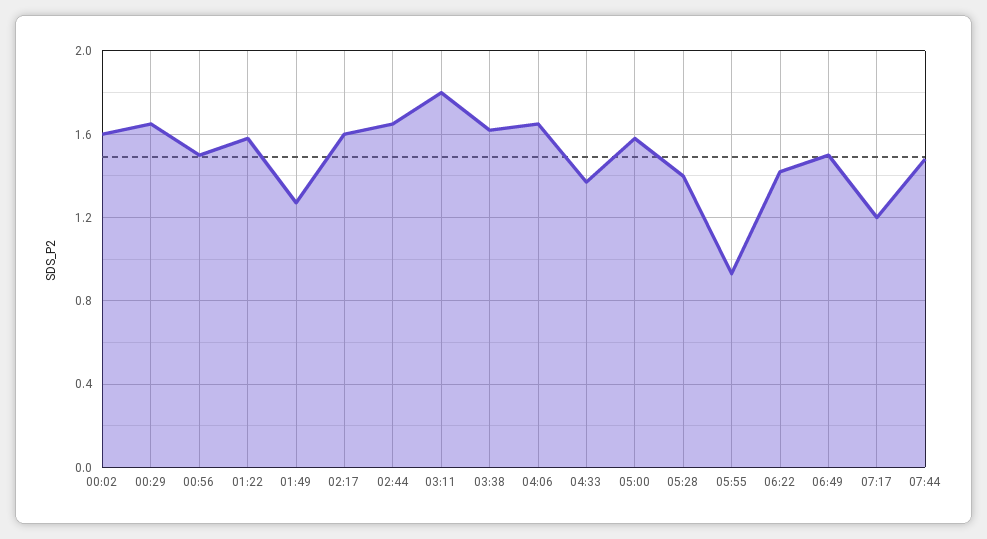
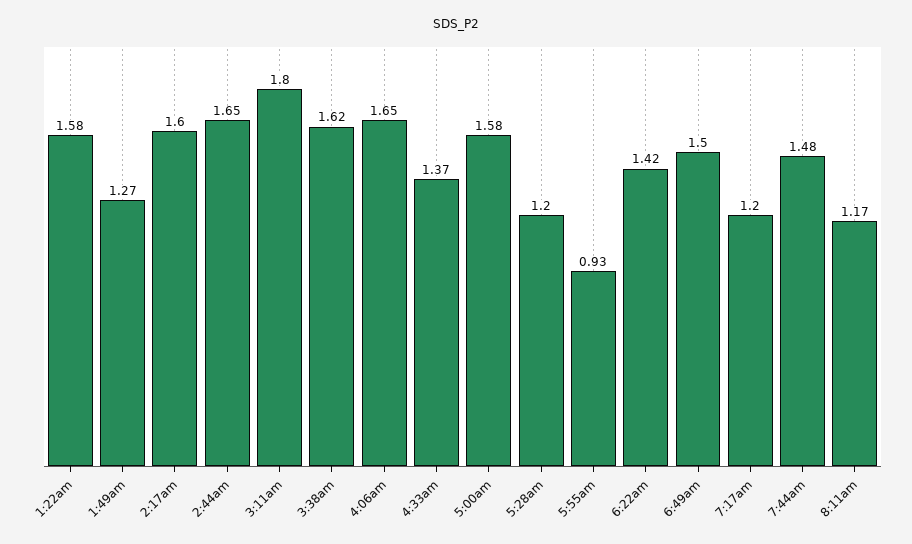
00:02: 1.6 -> none
00:29: 1.65 -> none
00:56: 1.5 -> none
05:28: 1.4 -> 1.2
8:11am: none -> 1.17

